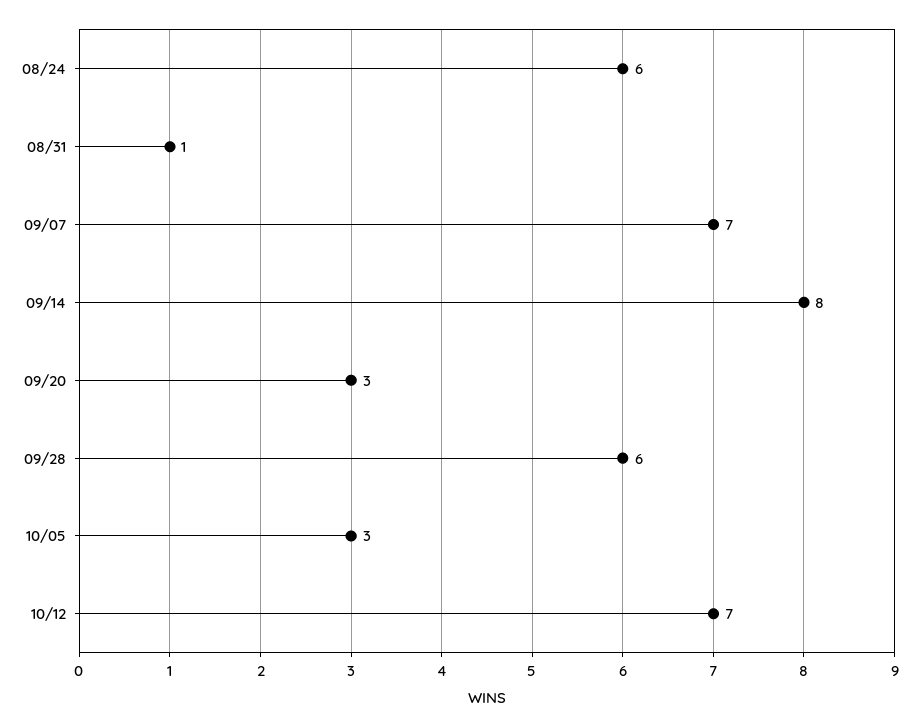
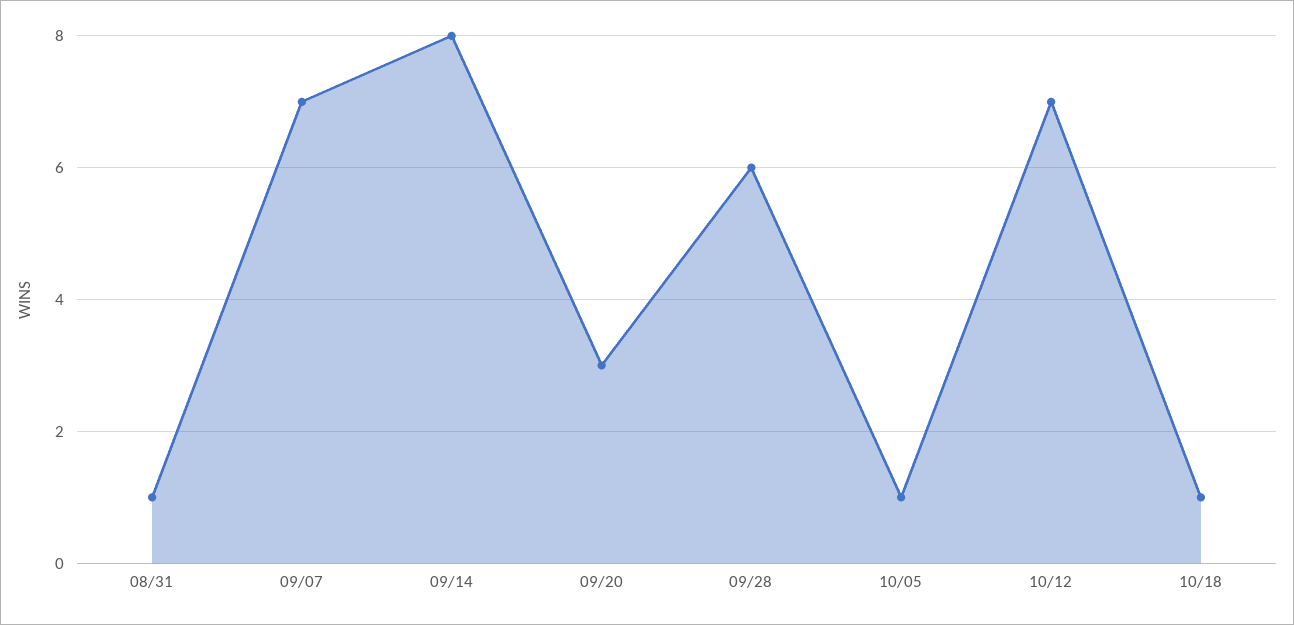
08/24: 6 -> none
10/05: 3 -> 1
10/18: none -> 1

